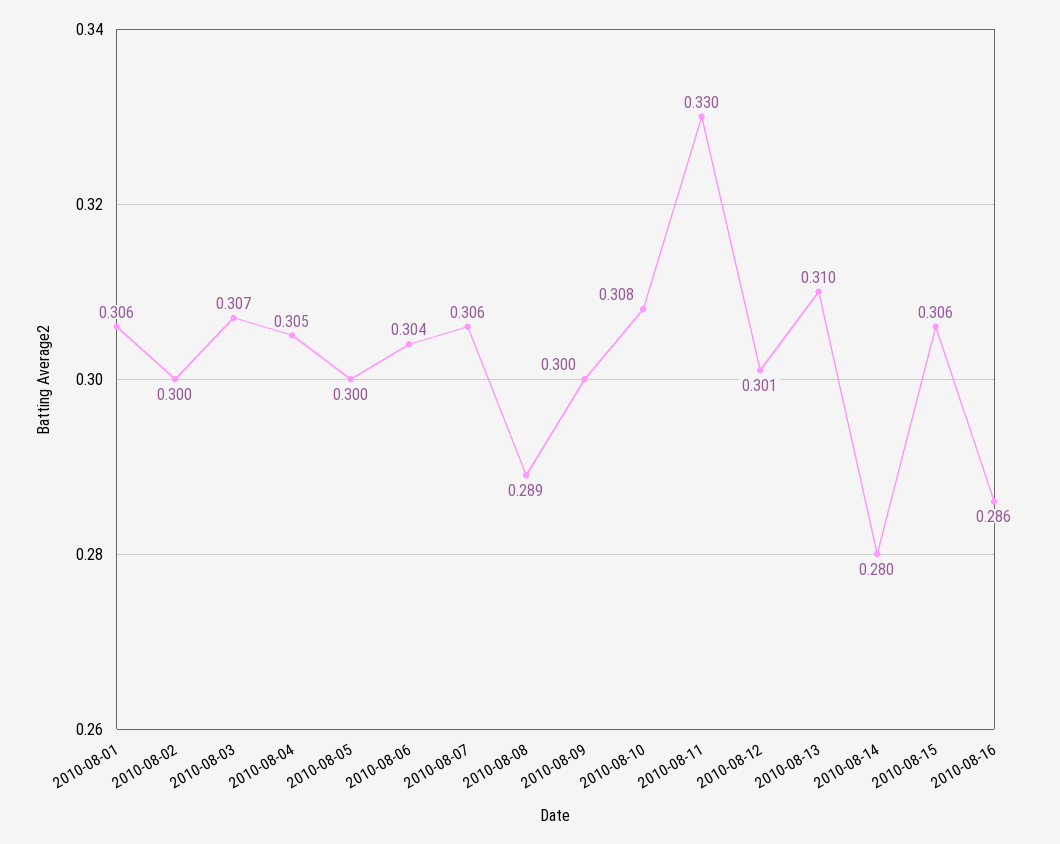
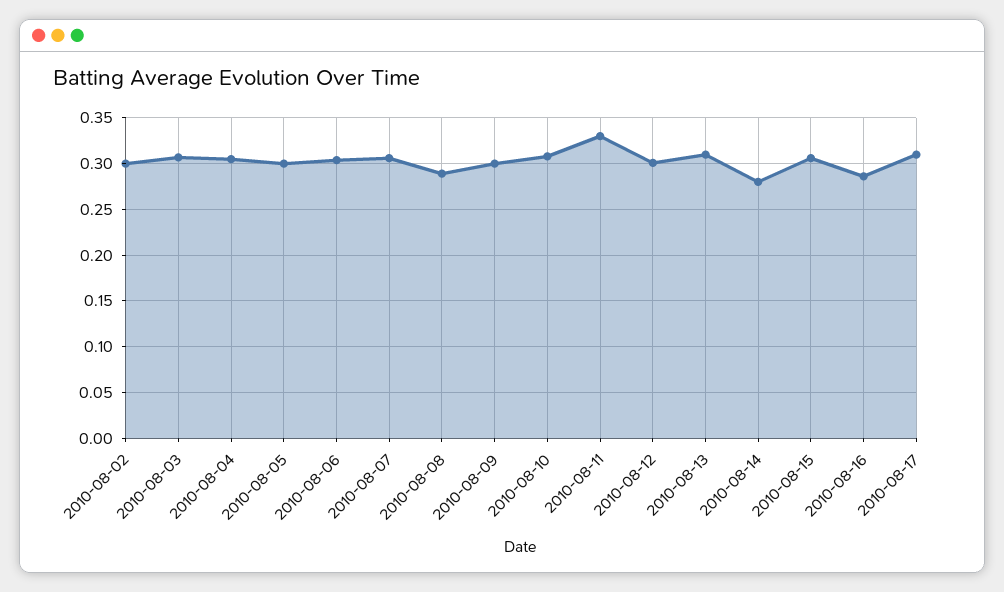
2010-08-01: 0.306 -> none
2010-08-17: none -> 0.31

